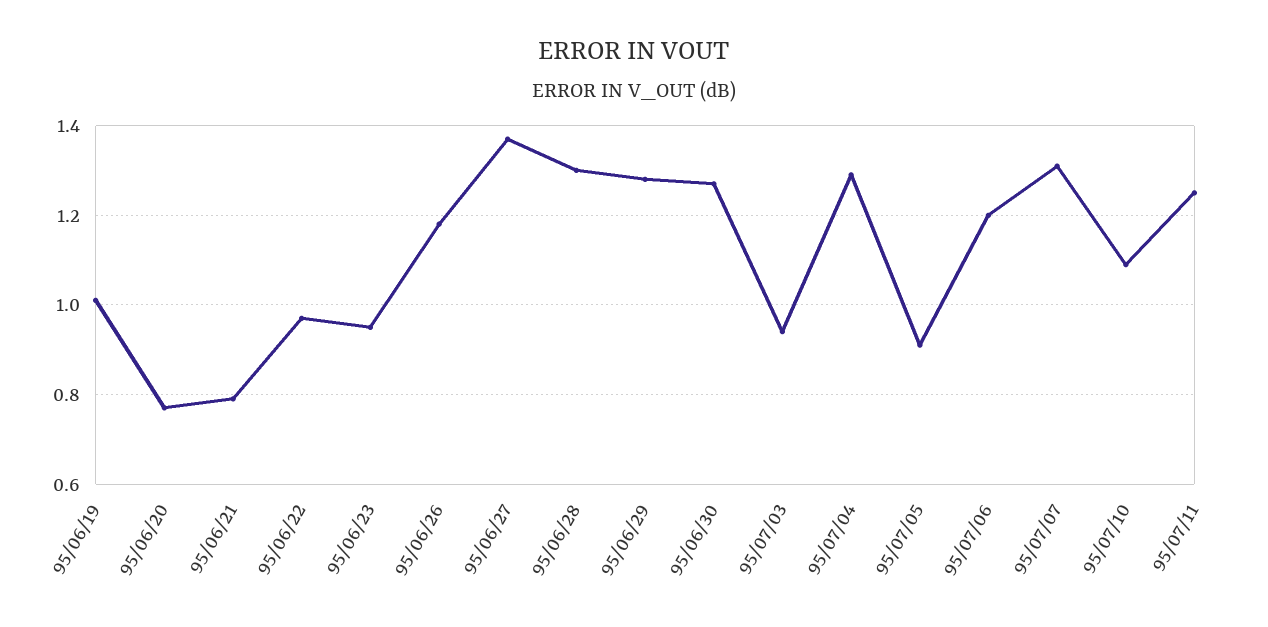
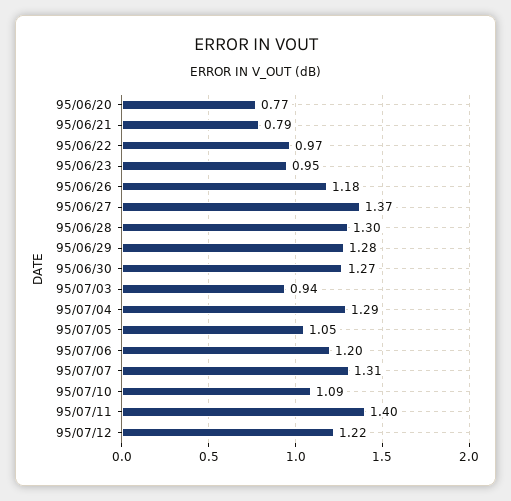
95/06/19: 1 -> none
95/07/05: 0.9 -> 1.05
95/07/11: 1.25 -> 1.4
95/07/12: none -> 1.22

